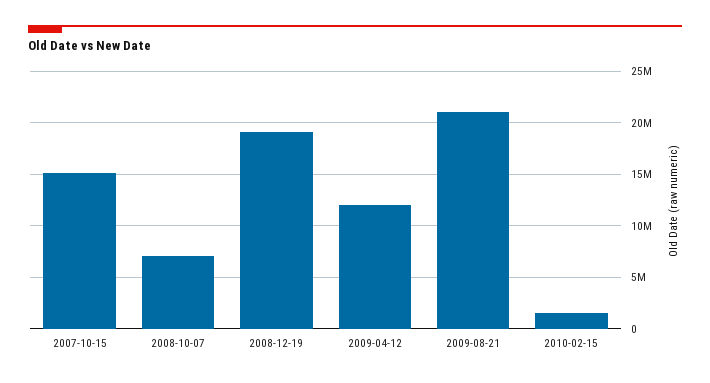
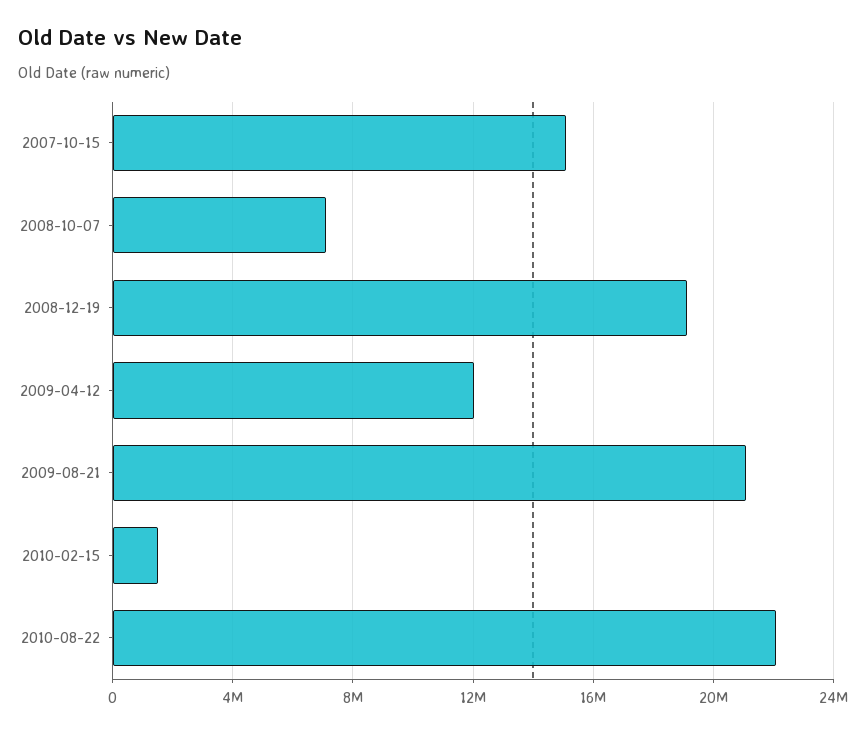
2010-08-22: none -> 22000000

